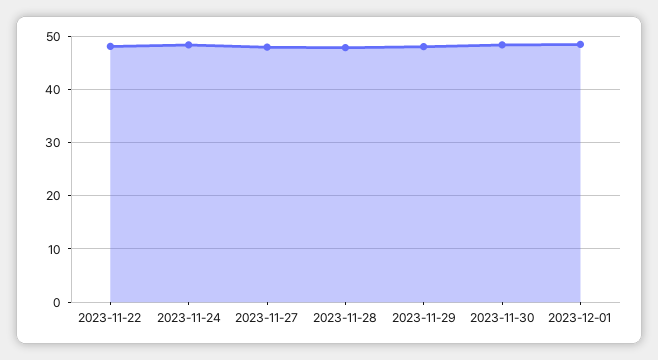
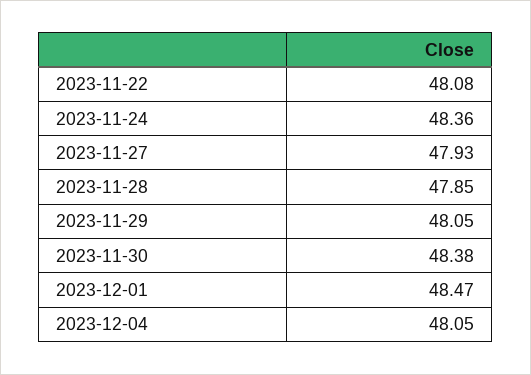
2023-12-04: none -> 48.05

